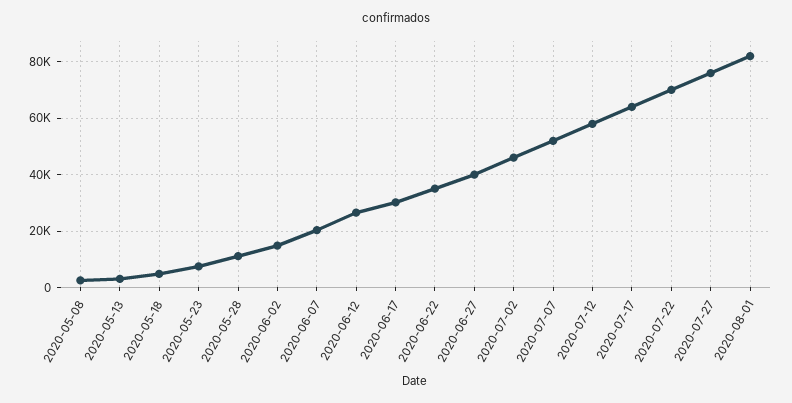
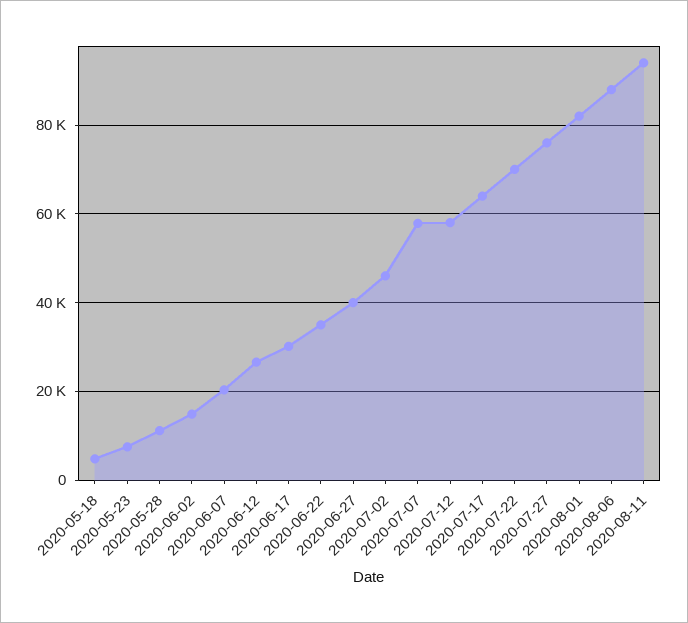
2020-05-08: 2500 -> none
2020-05-13: 2500 -> none
2020-07-07: 52500 -> 58000
2020-08-06: none -> 88000
2020-08-11: none -> 94000

